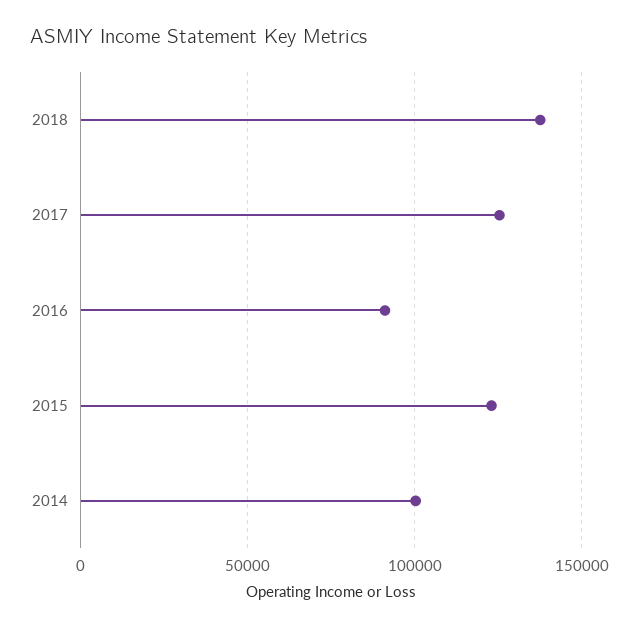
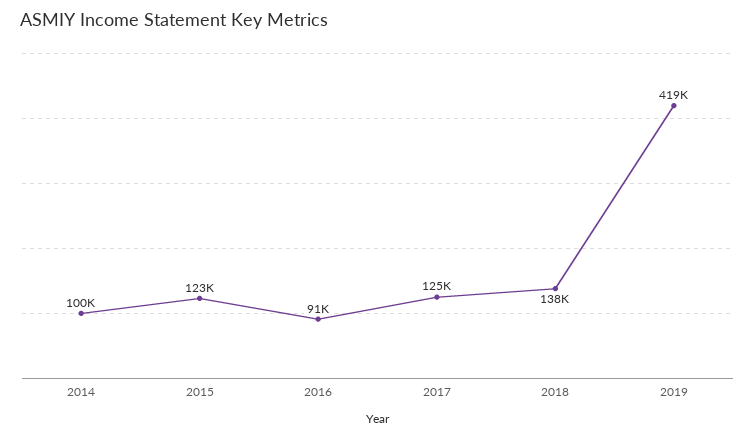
2019: none -> 419000

